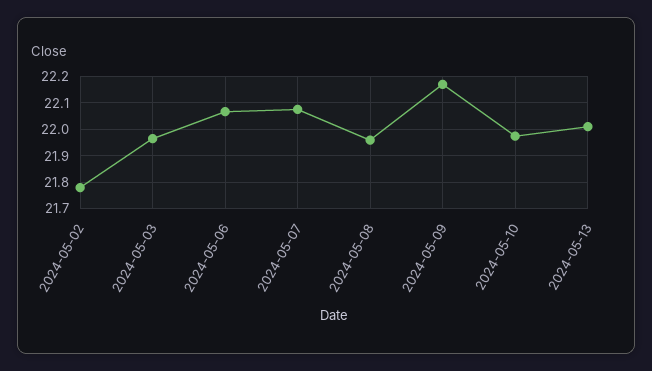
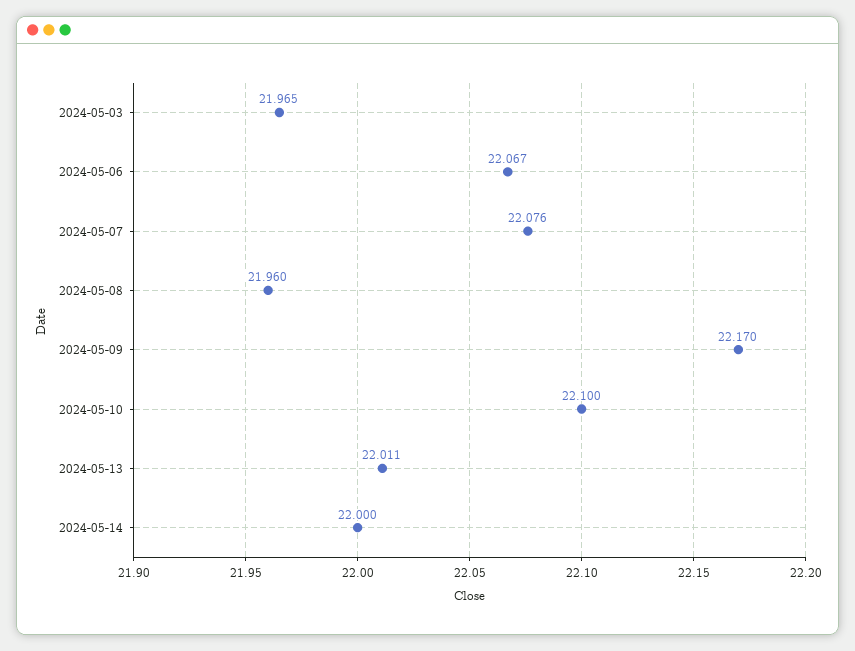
2024-05-02: 21.775 -> none
2024-05-10: 21.975 -> 22.1
2024-05-14: none -> 22

